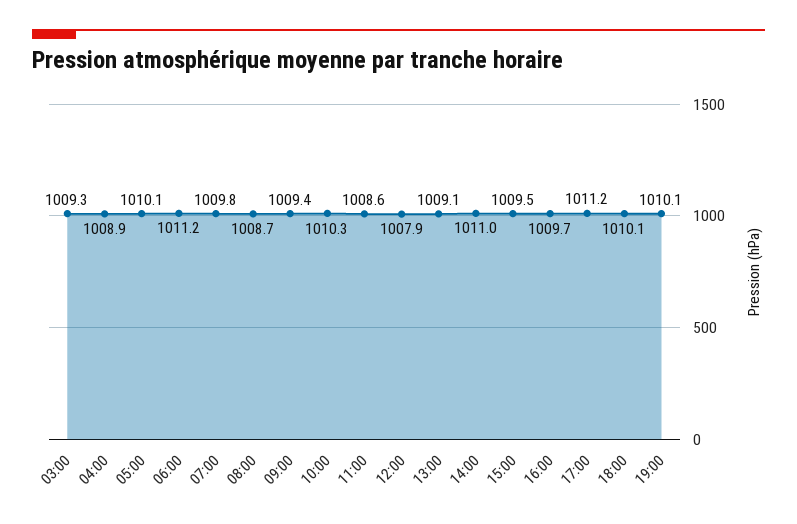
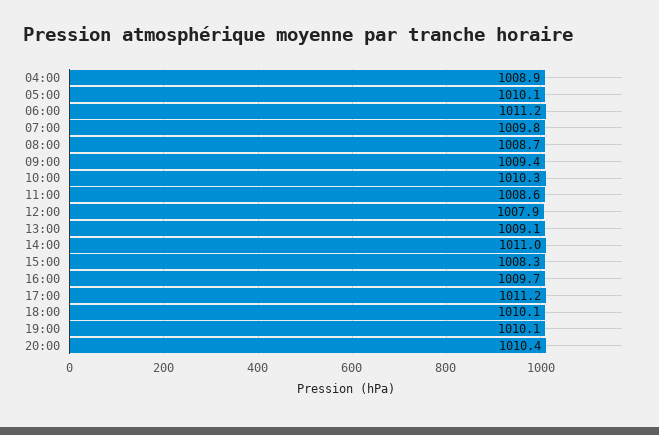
03:00: 1009.3 -> none
15:00: 1009.5 -> 1008.3
20:00: none -> 1010.4

